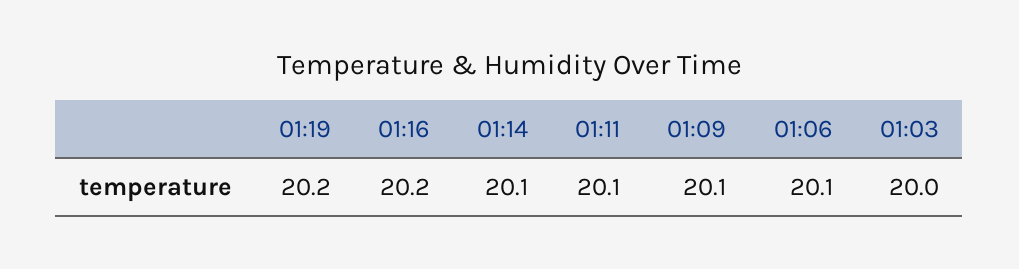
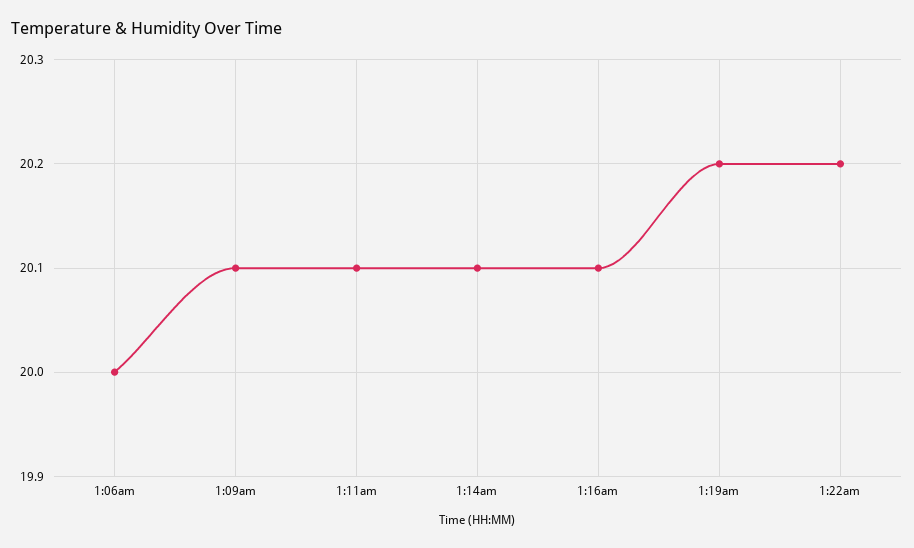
01:16: 20.2 -> 20.1
01:06: 20.1 -> 20
01:03: 20 -> none
1:22am: none -> 20.2

